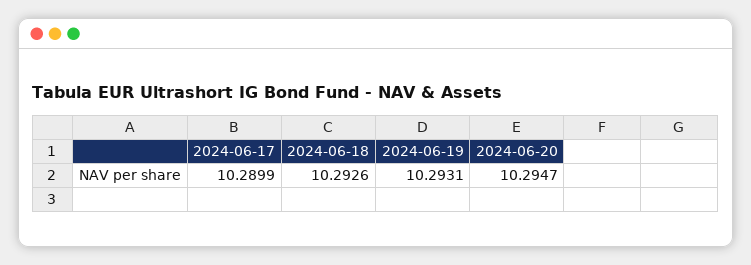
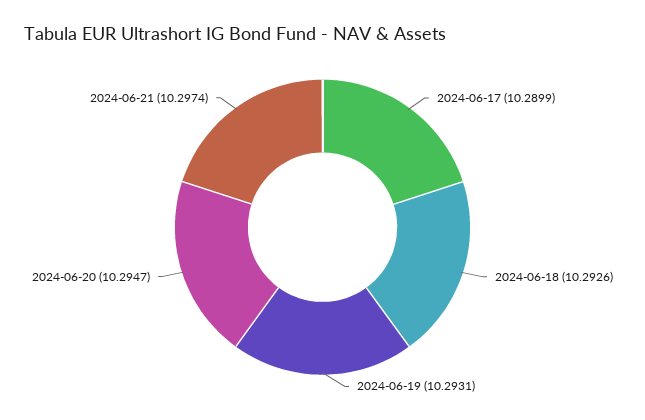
2024-06-21: none -> 10.2974

